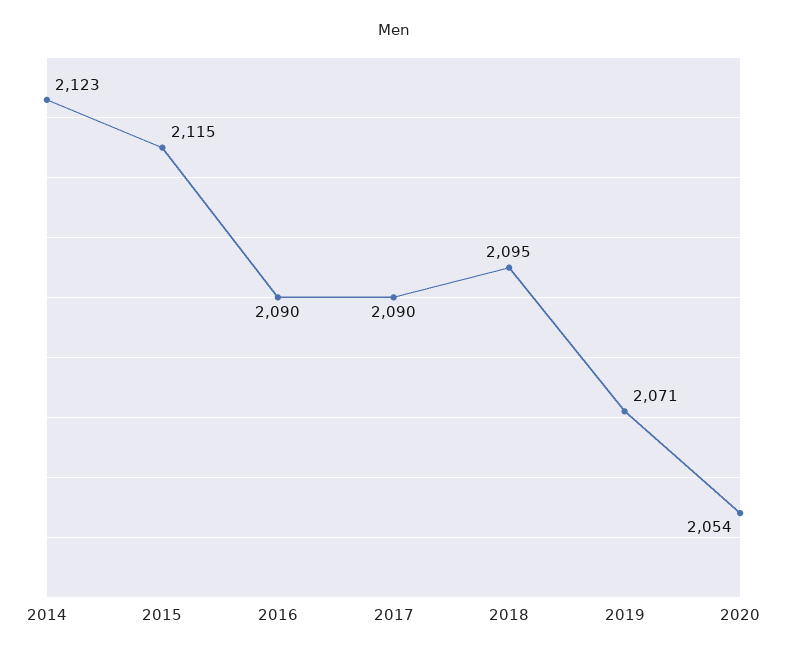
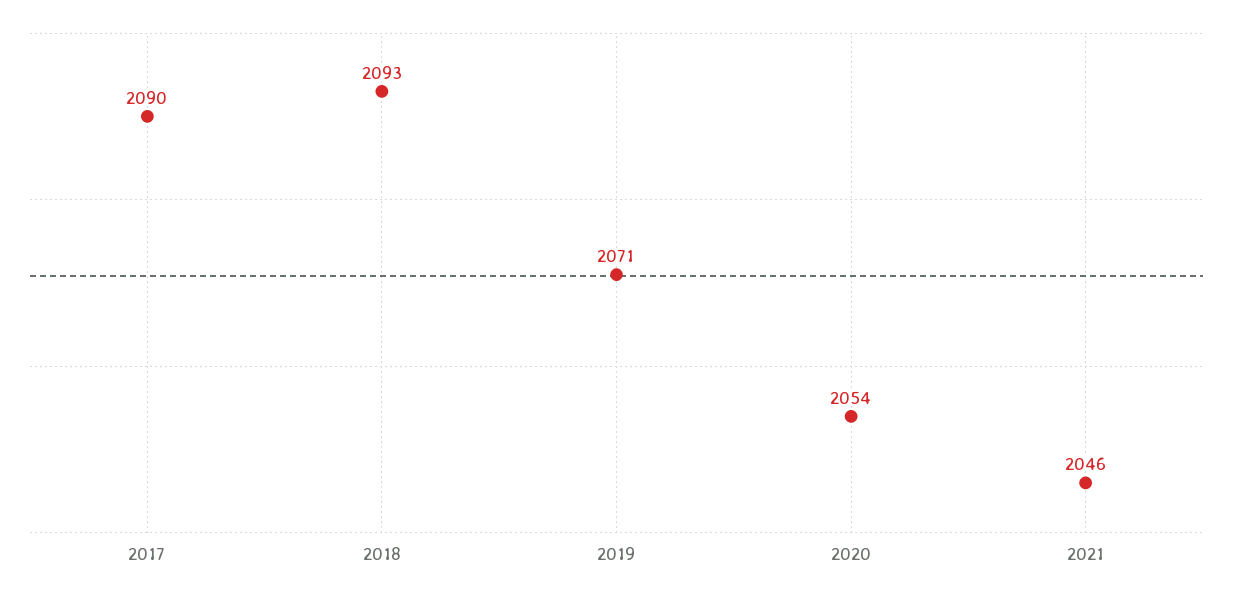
2014: 2123 -> none
2015: 2115 -> none
2016: 2090 -> none
2018: 2095 -> 2093
2021: none -> 2046

